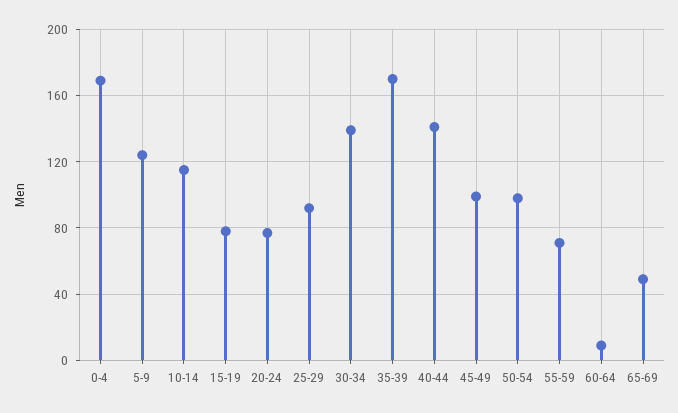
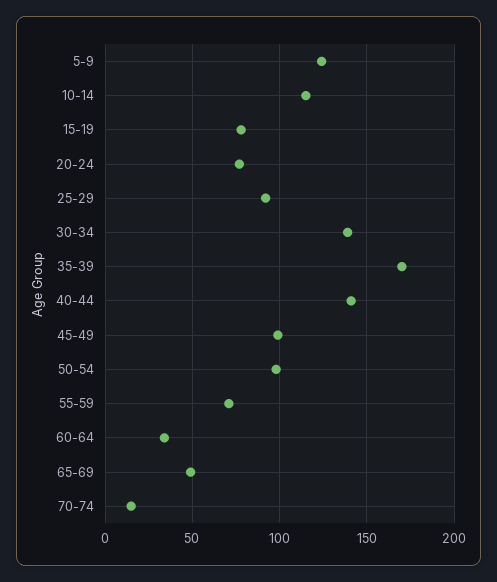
0-4: 170 -> none
60-64: 10 -> 35
70-74: none -> 15

